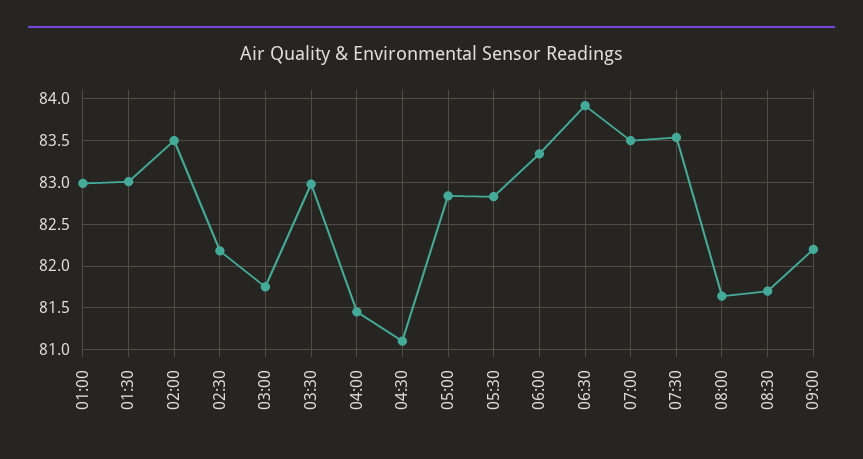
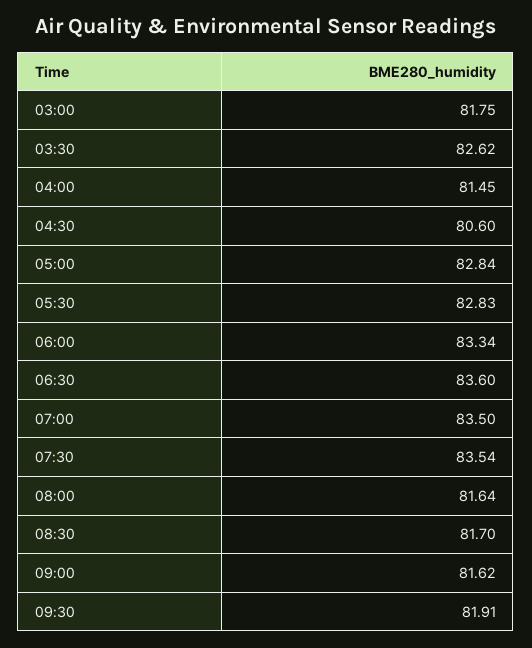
01:00: 83 -> none
01:30: 83 -> none
02:00: 83.5 -> none
02:30: 82.2 -> none
03:30: 83 -> 82.62
04:30: 81.1 -> 80.6
06:30: 83.9 -> 83.6
09:00: 82.2 -> 81.62
09:30: none -> 81.91

